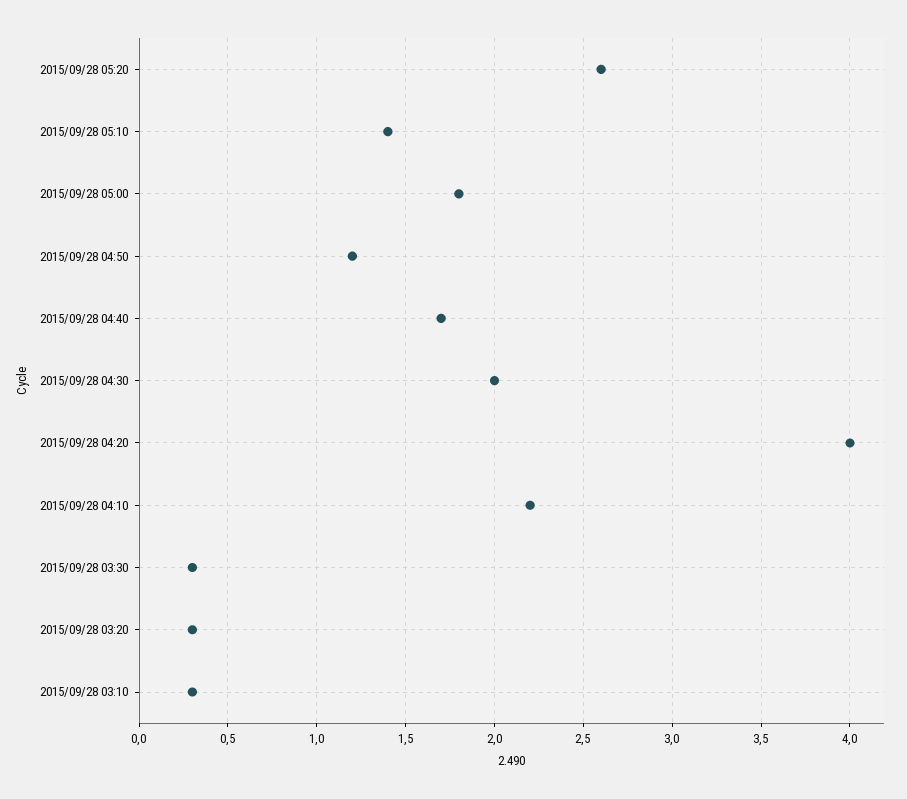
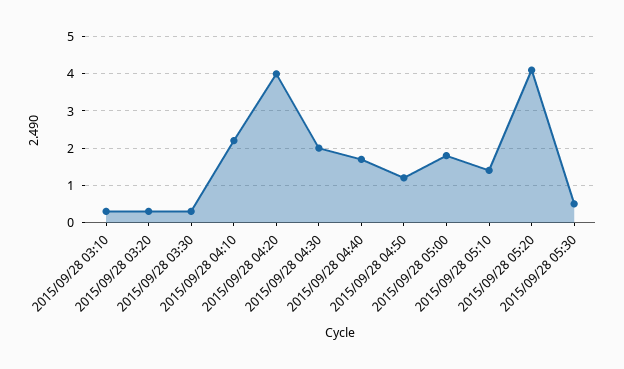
2015/09/28 05:20: 2.6 -> 4
2015/09/28 05:30: none -> 0.5

